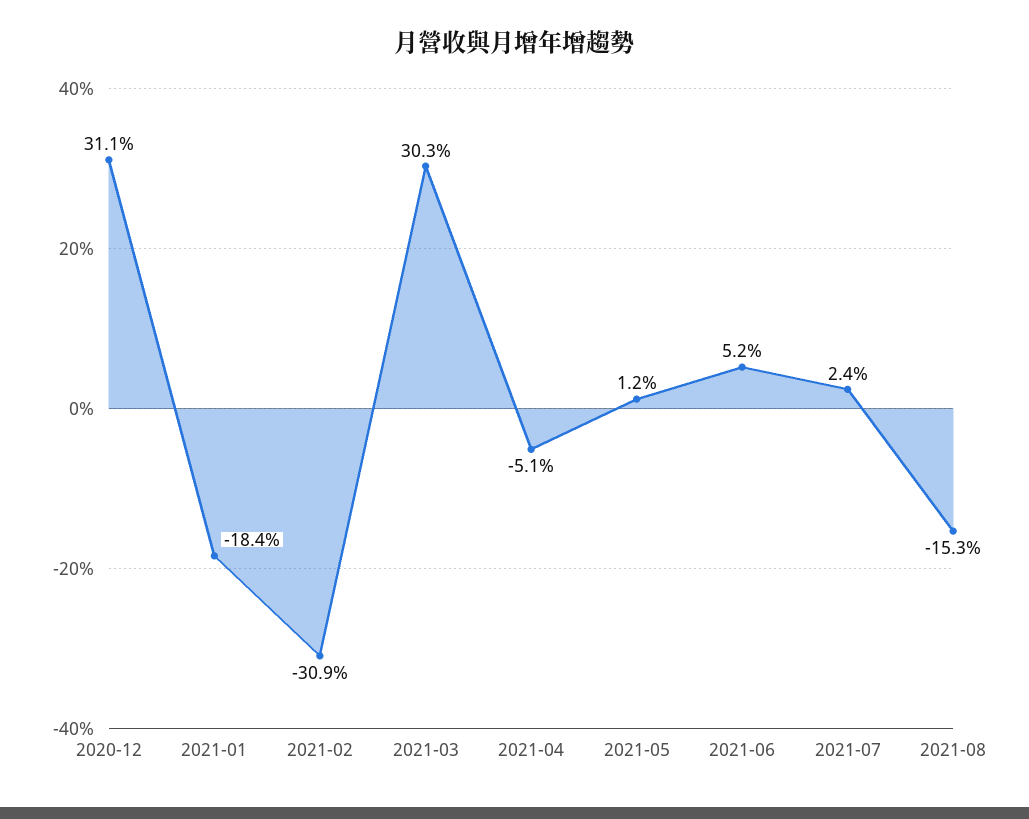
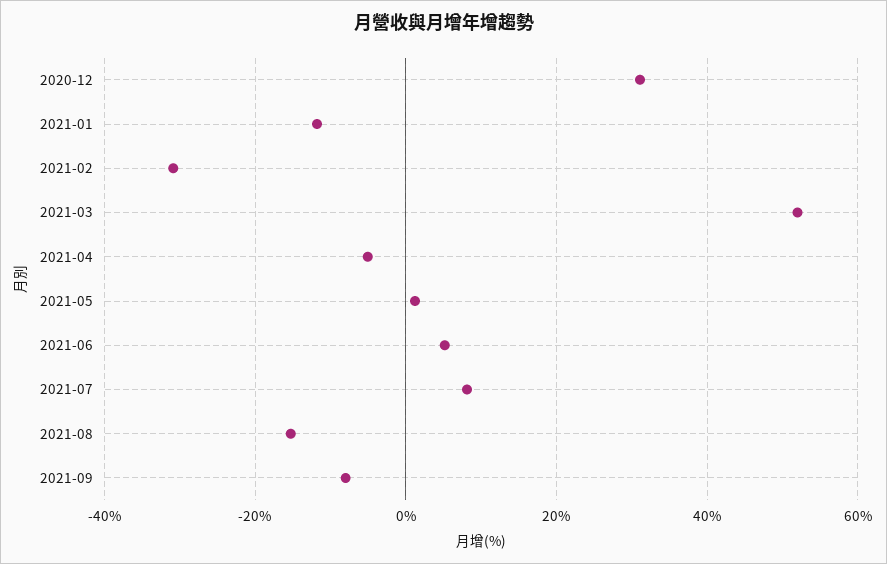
2021-01: -18.4 -> -12
2021-03: 30.3 -> 52
2021-07: 2.4 -> 8
2021-09: none -> -8

